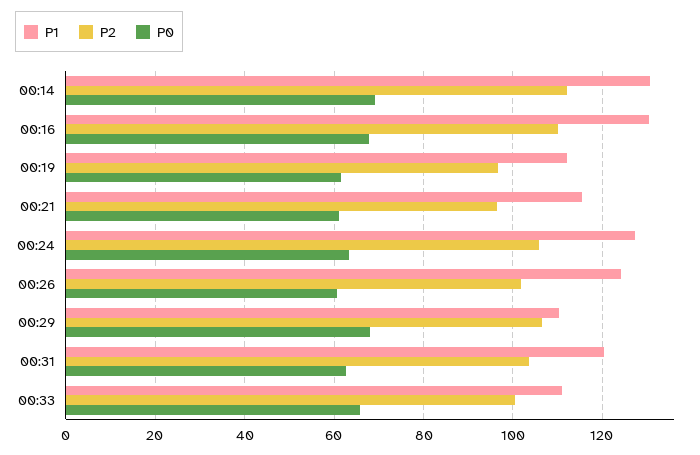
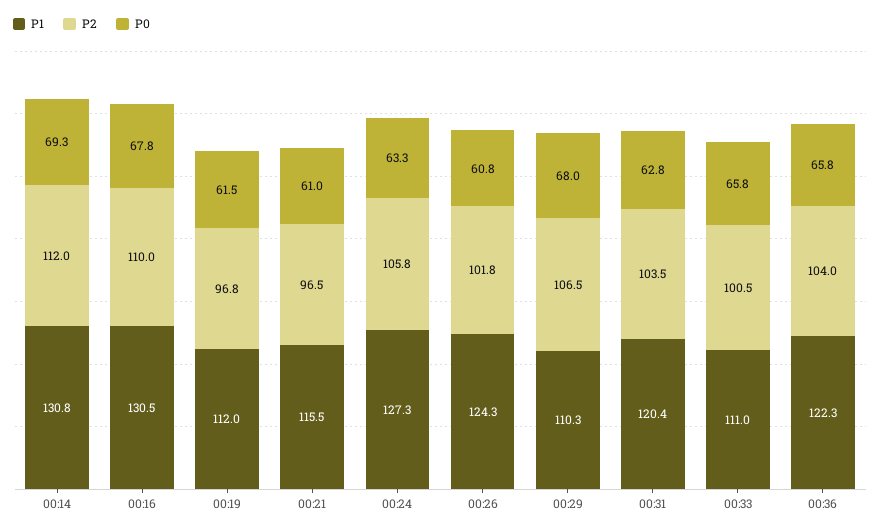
P1, 00:36: none -> 122.3
P2, 00:36: none -> 104
P0, 00:36: none -> 65.8

